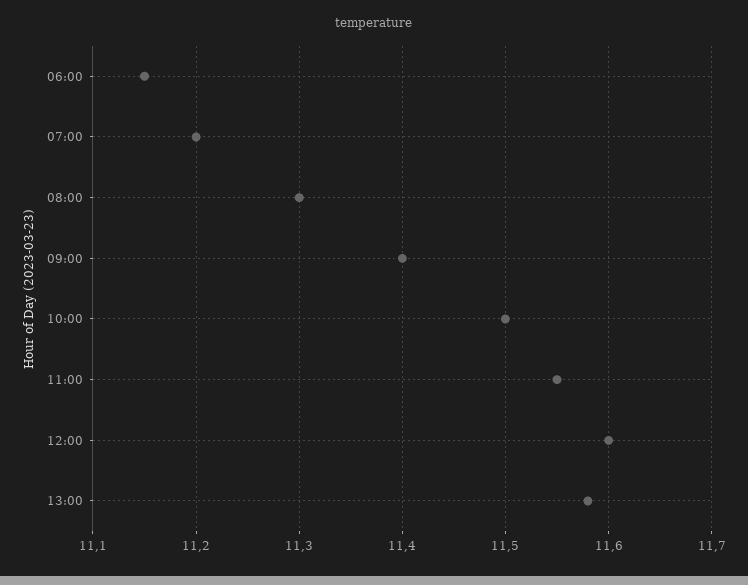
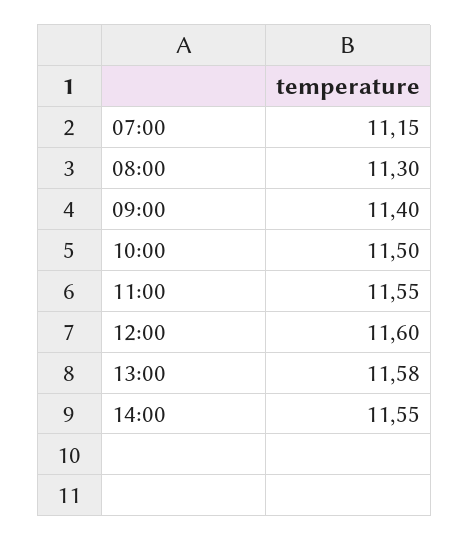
06:00: 11.15 -> none
07:00: 11.2 -> 11.15
14:00: none -> 11.55

